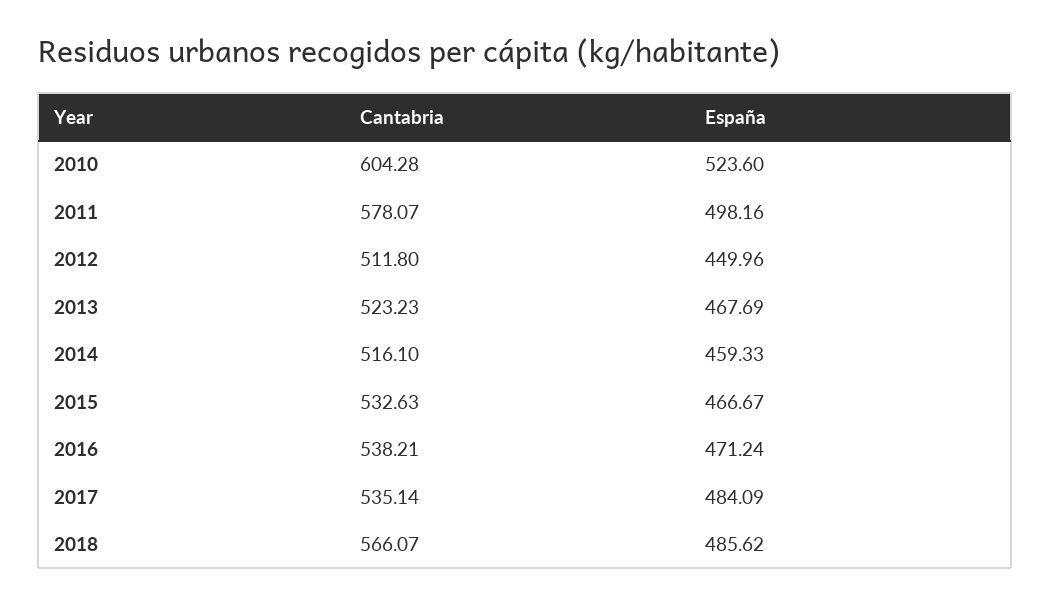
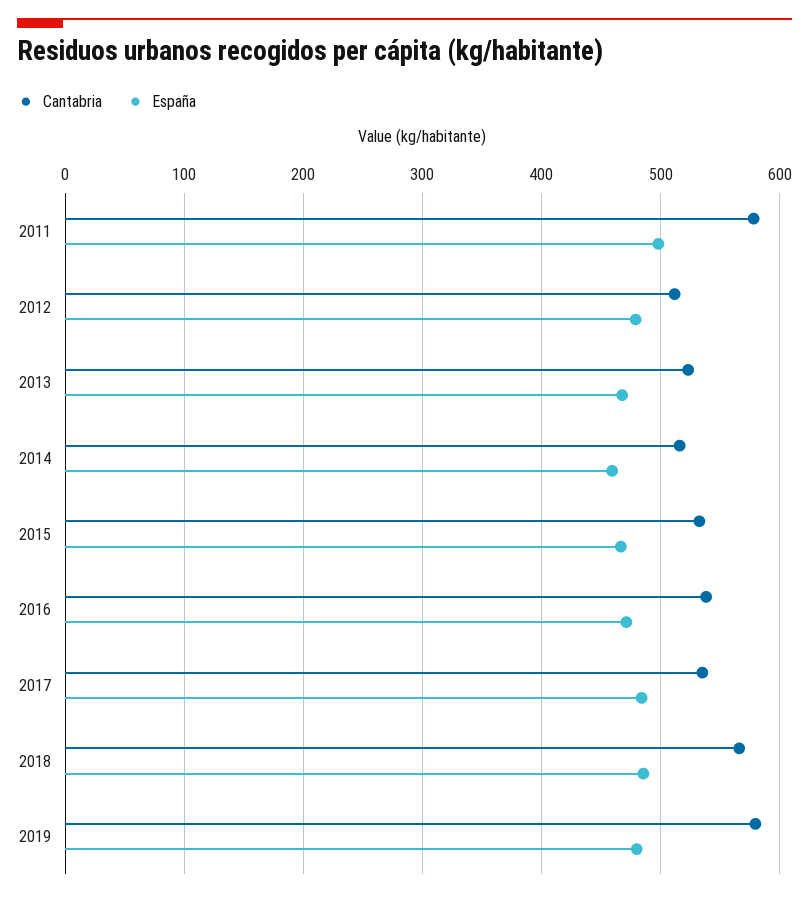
Cantabria, 2010: 604.28 -> none
España, 2010: 523.6 -> none
España, 2012: 449.96 -> 480
Cantabria, 2019: none -> 580
España, 2019: none -> 480

